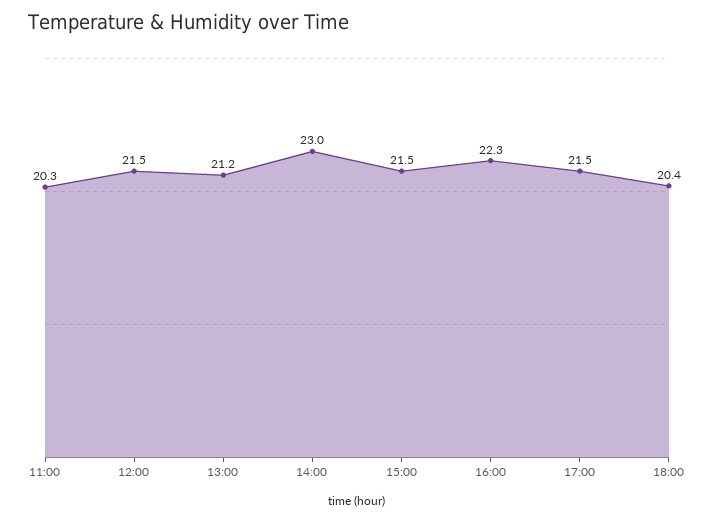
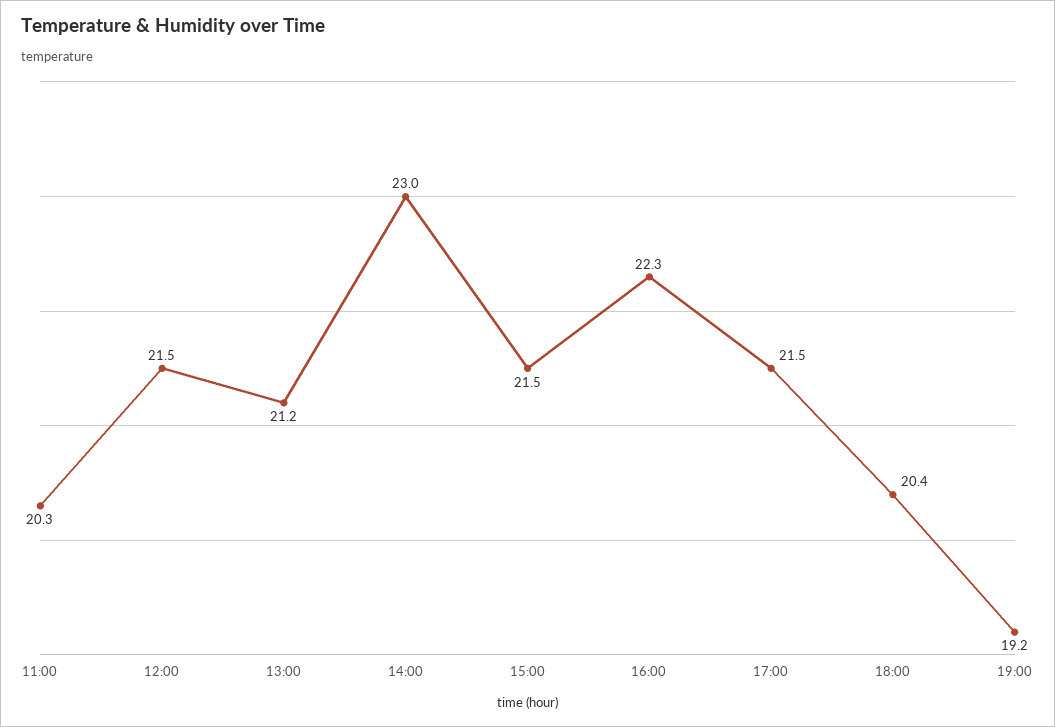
19:00: none -> 19.2

